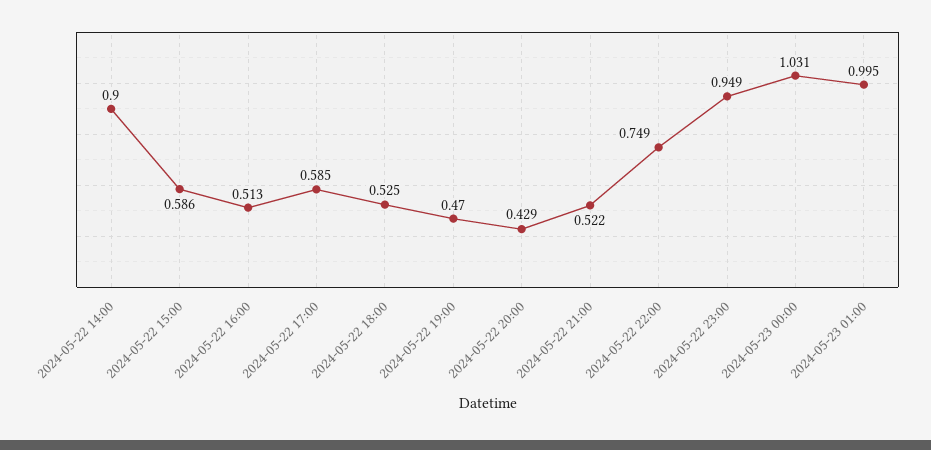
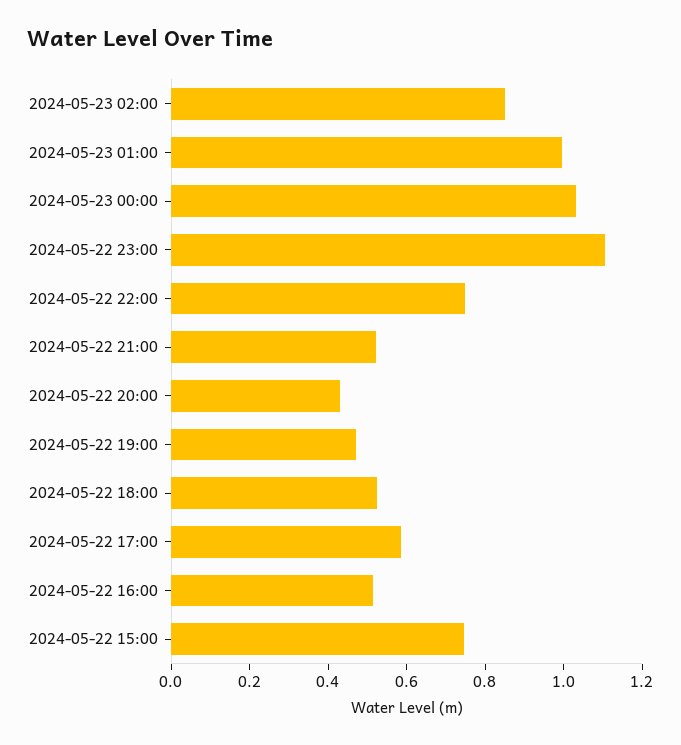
2024-05-22 14:00: 0.9 -> none
2024-05-22 15:00: 0.586 -> 0.75
2024-05-22 23:00: 0.949 -> 1.1
2024-05-23 02:00: none -> 0.85

